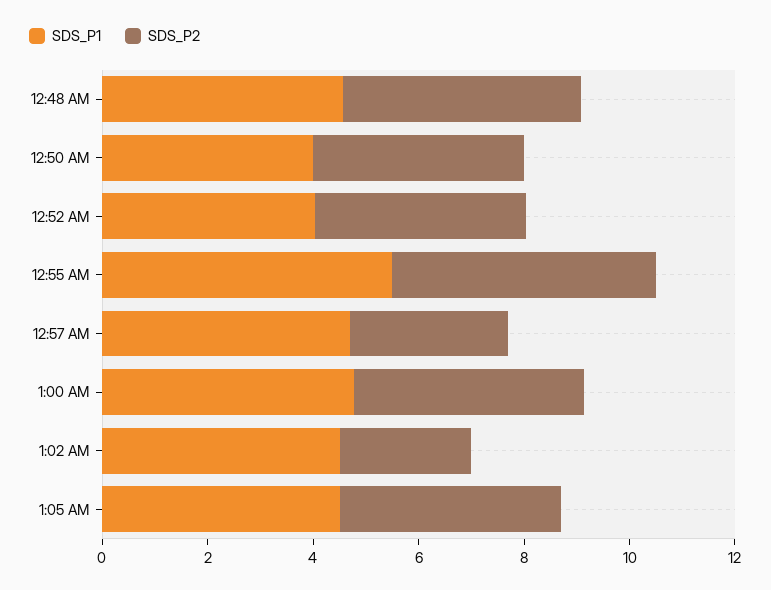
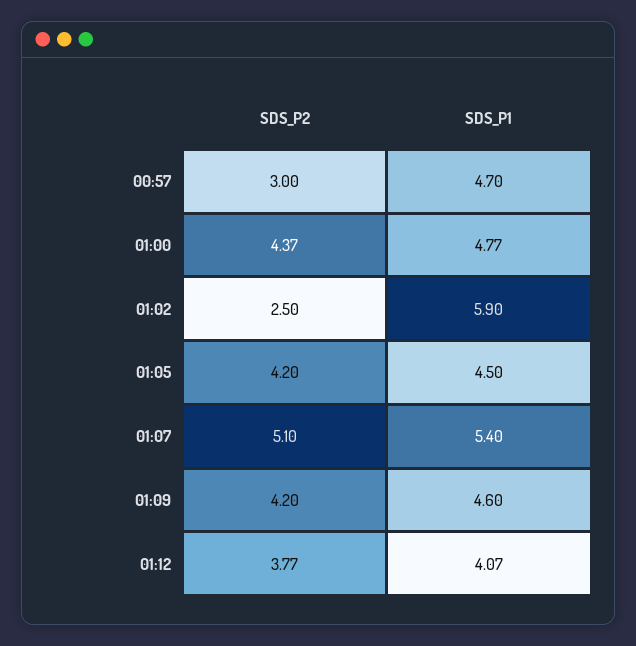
SDS_P1, 12:48 AM: 4.5 -> none
SDS_P2, 12:48 AM: 4.5 -> none
SDS_P1, 12:50 AM: 4 -> none
SDS_P2, 12:50 AM: 4 -> none
SDS_P1, 12:52 AM: 4 -> none
SDS_P2, 12:52 AM: 4 -> none
SDS_P1, 12:55 AM: 5.5 -> none
SDS_P2, 12:55 AM: 5 -> none
SDS_P1, 1:02 AM: 4.5 -> 5.9
SDS_P2, 01:07: none -> 5.1
SDS_P1, 01:07: none -> 5.4
SDS_P2, 01:09: none -> 4.2
SDS_P1, 01:09: none -> 4.6
SDS_P2, 01:12: none -> 3.77
SDS_P1, 01:12: none -> 4.07

